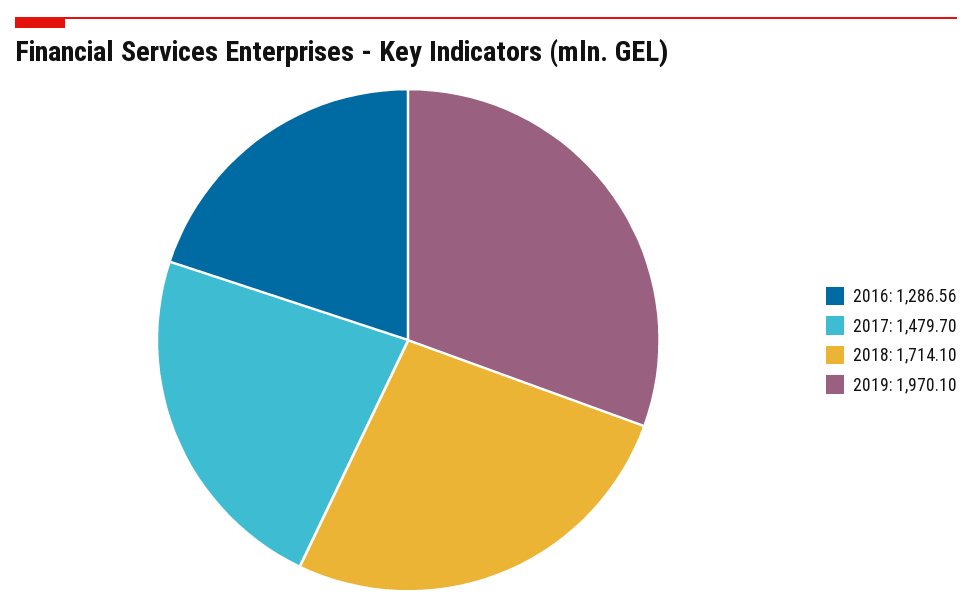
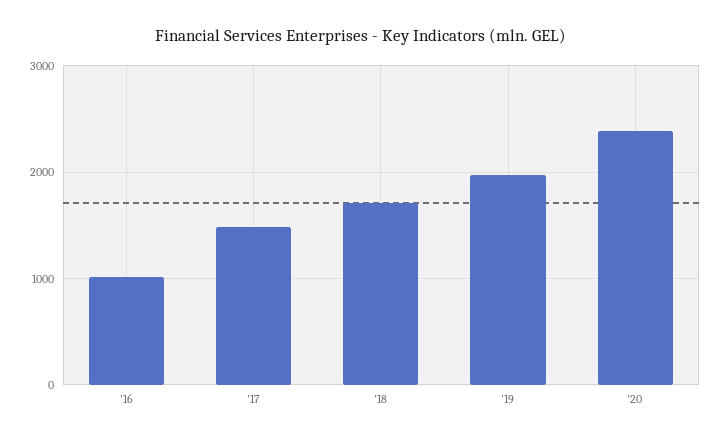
2016: 1286.56 -> 1000
'20: none -> 2400

